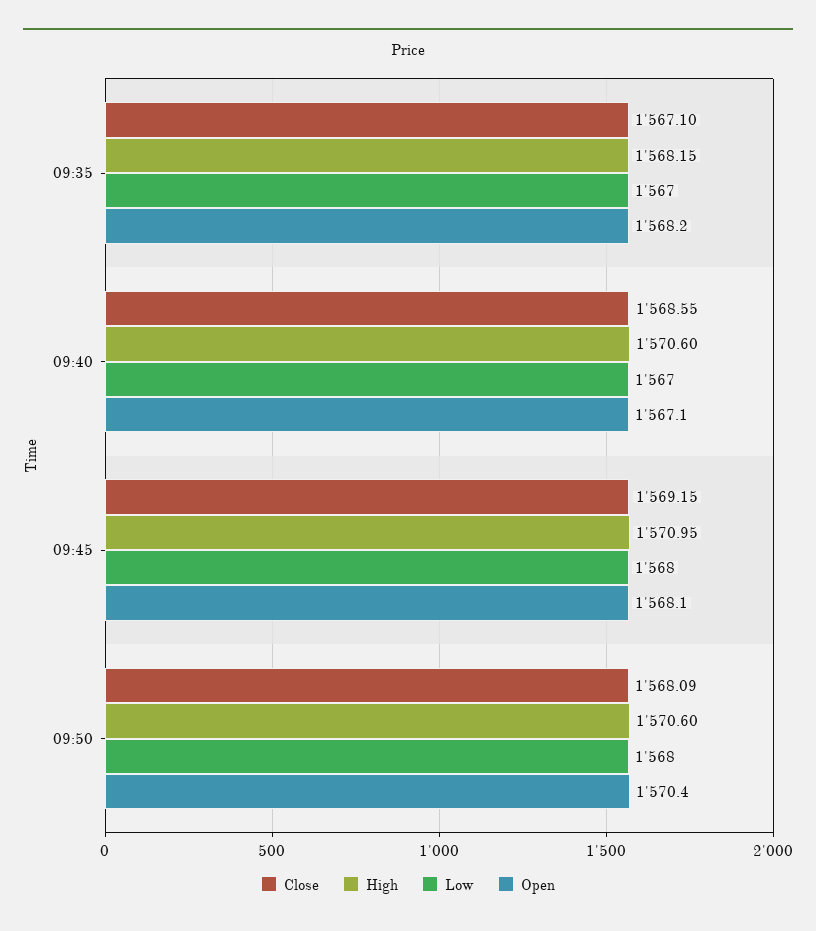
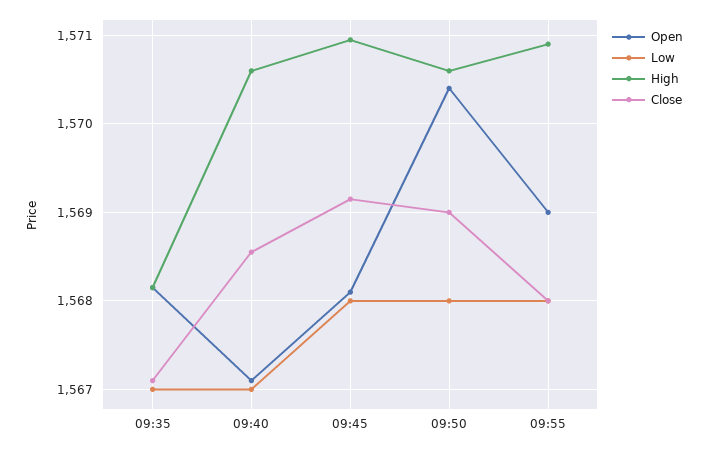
Close, 09:50: 1568.09 -> 1569
Open, 09:55: none -> 1569
Low, 09:55: none -> 1568
High, 09:55: none -> 1570.9
Close, 09:55: none -> 1568

